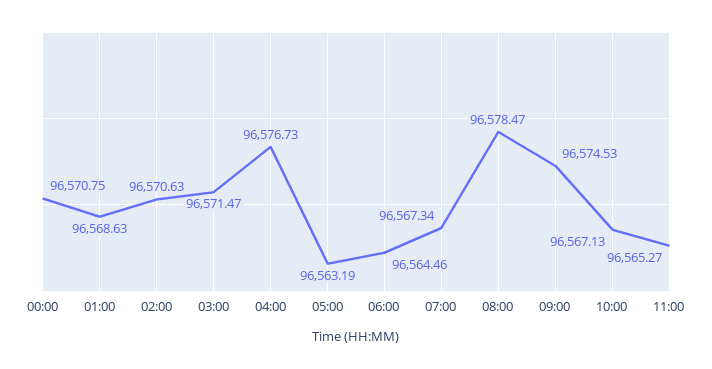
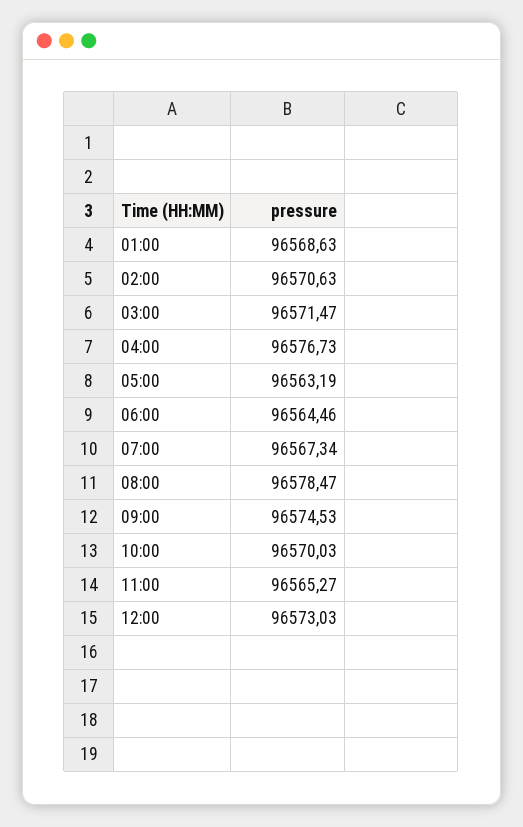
00:00: 96570.75 -> none
10:00: 96567.13 -> 96570.03
12:00: none -> 96573.03

